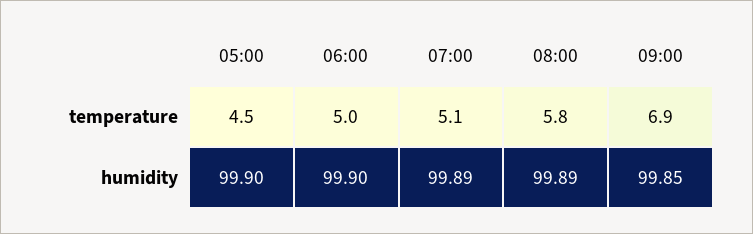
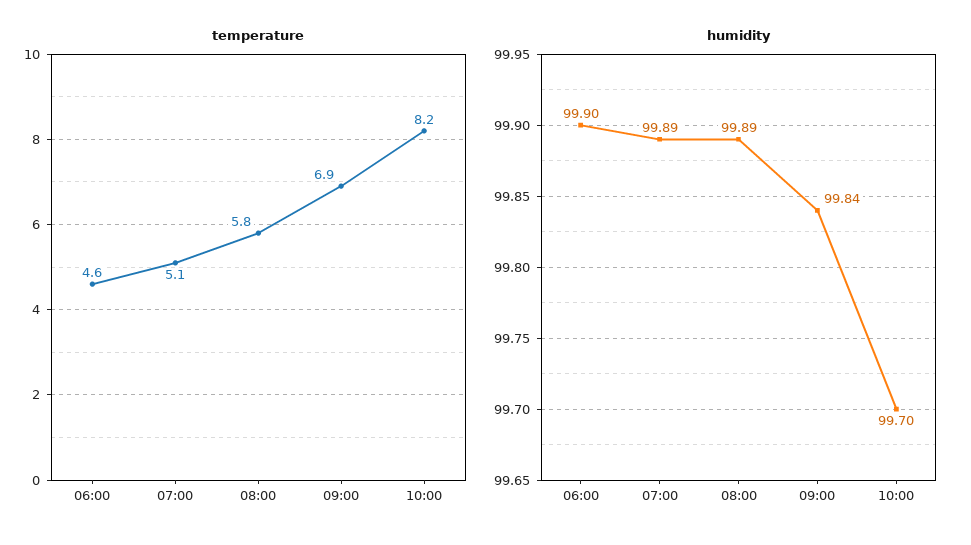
temperature, 05:00: 4.5 -> none
temperature, 06:00: 5 -> 4.6
humidity, 05:00: 99.9 -> none
humidity, 09:00: 99.85 -> 99.84
temperature, 10:00: none -> 8.2
humidity, 10:00: none -> 99.7

